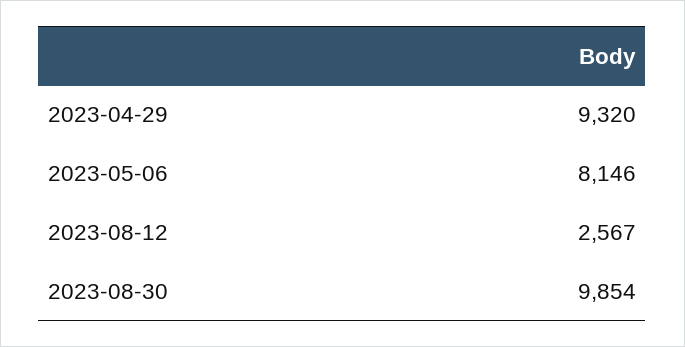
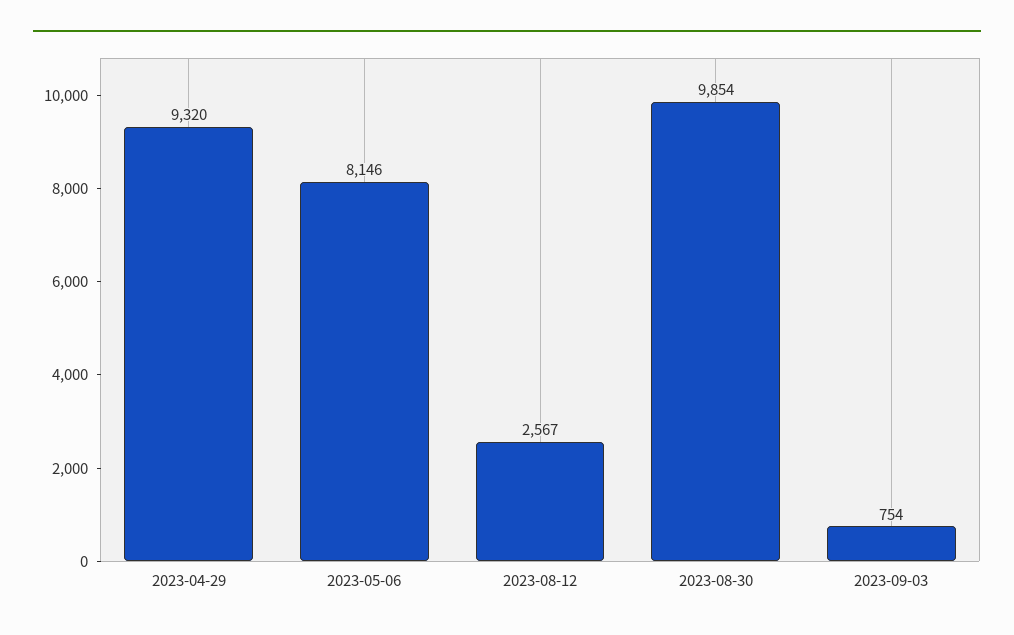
2023-09-03: none -> 754

